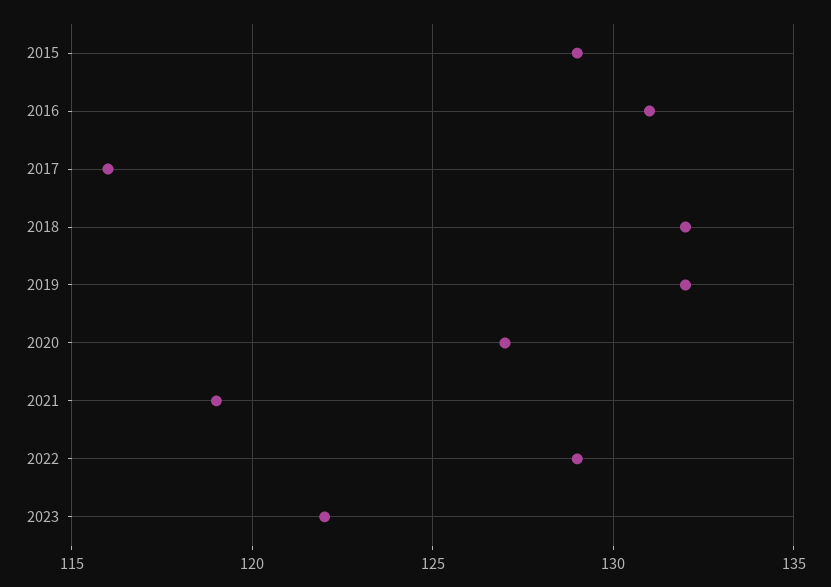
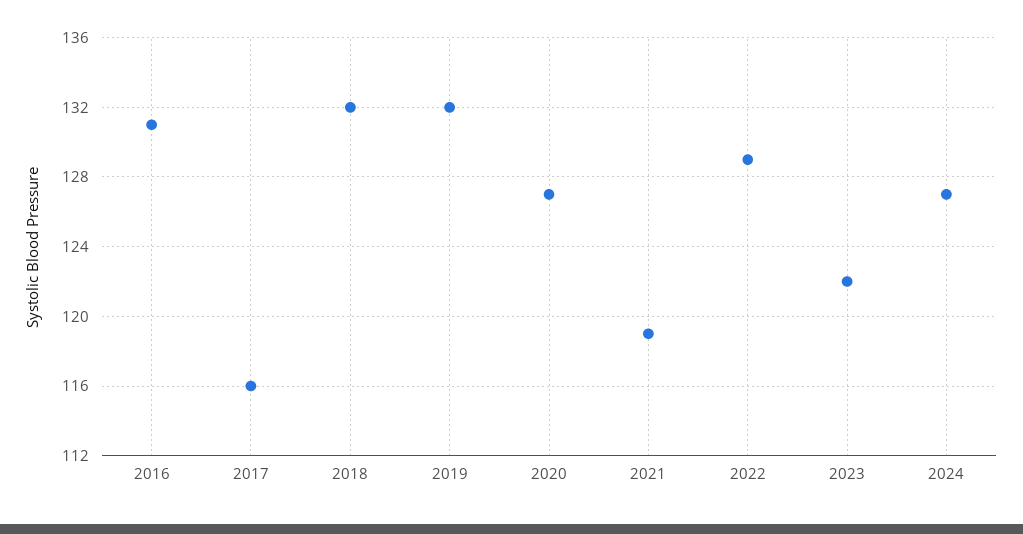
2015: 129 -> none
2024: none -> 127

